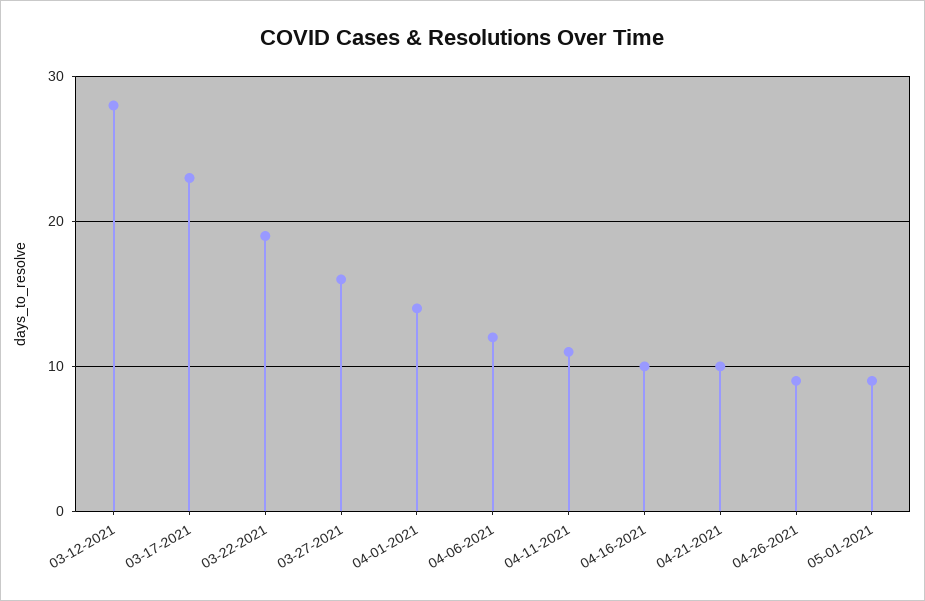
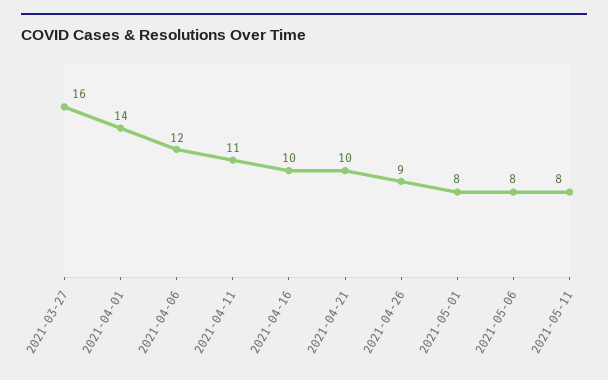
03-12-2021: 28 -> none
03-17-2021: 23 -> none
03-22-2021: 19 -> none
05-01-2021: 9 -> 8
2021-05-06: none -> 8
2021-05-11: none -> 8

